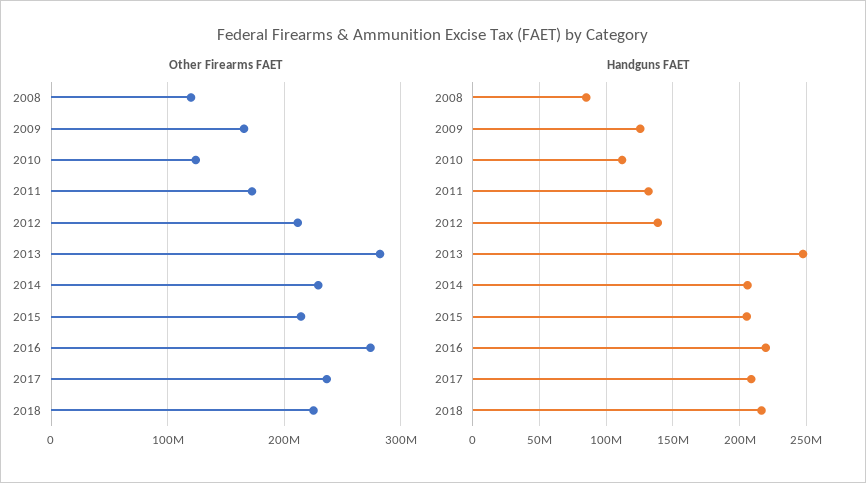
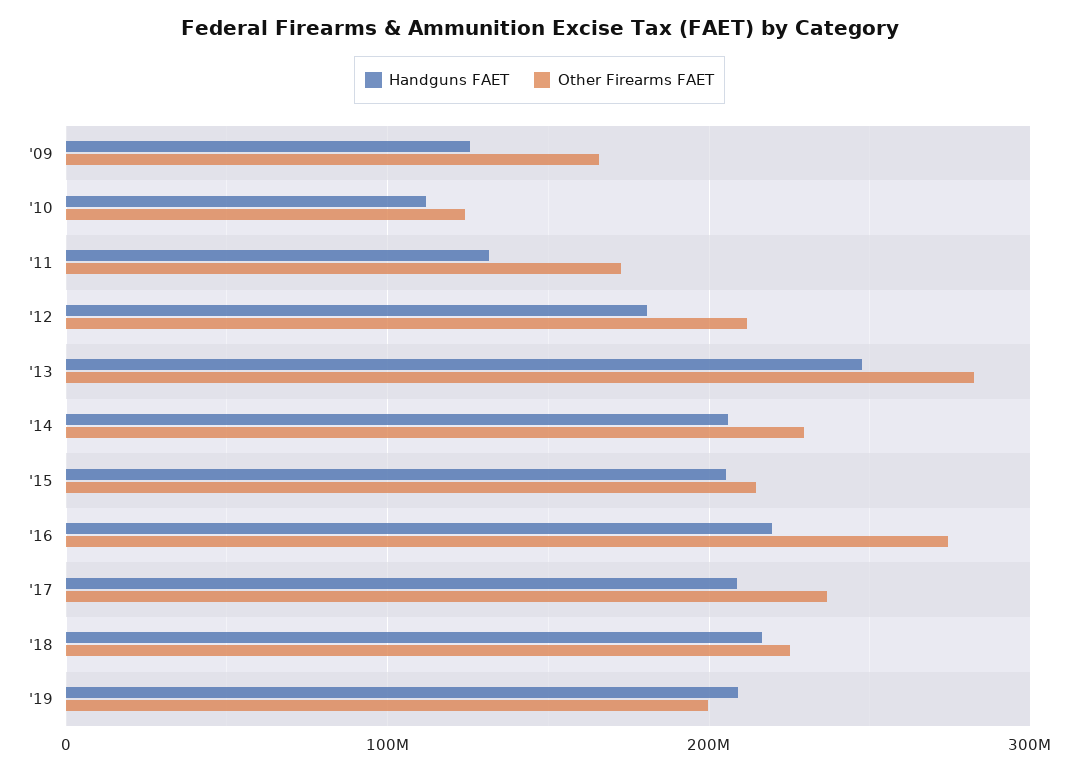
Other Firearms FAET, 2008: 120000000 -> none
Handguns FAET, 2008: 85000000 -> none
Handguns FAET, 2012: 140000000 -> 180000000
Handguns FAET, '19: none -> 210000000
Other Firearms FAET, '19: none -> 200000000

